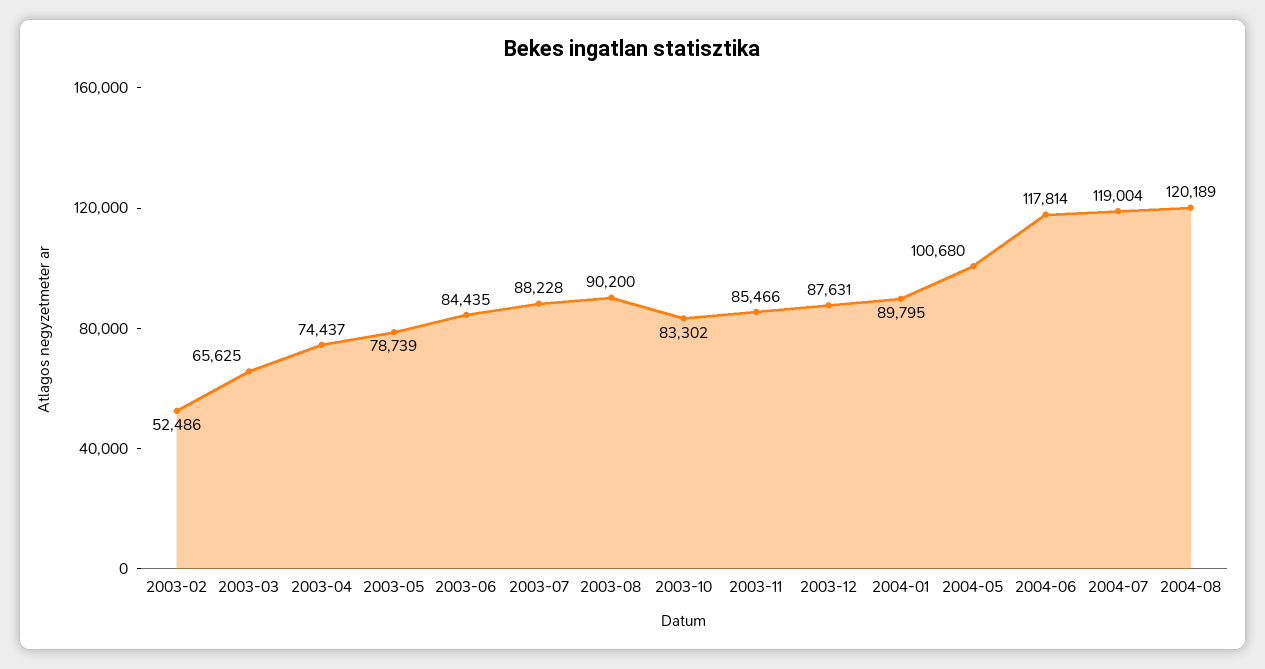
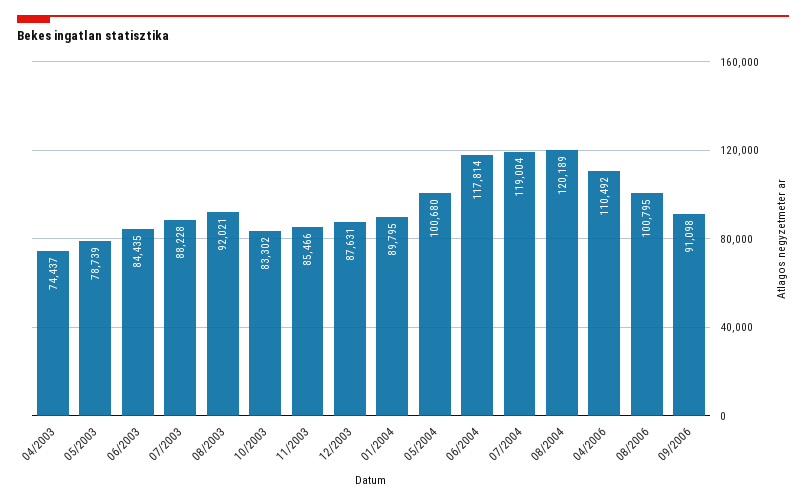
2003-02: 52486 -> none
2003-03: 65625 -> none
2003-08: 90200 -> 92021
04/2006: none -> 110492
08/2006: none -> 100795
09/2006: none -> 91098

